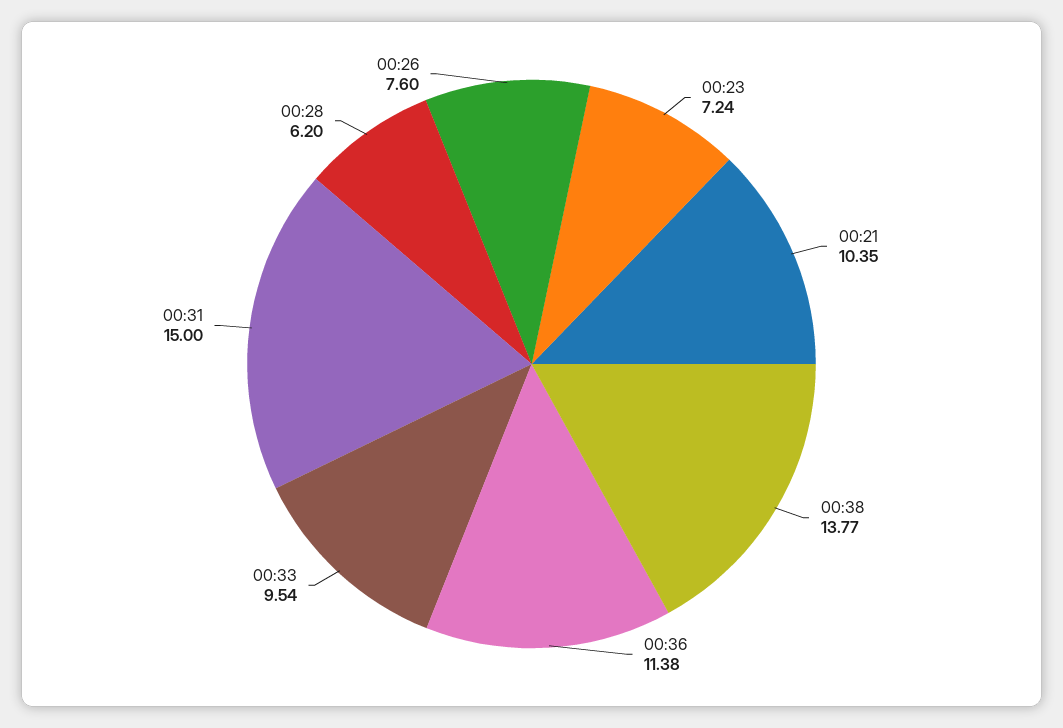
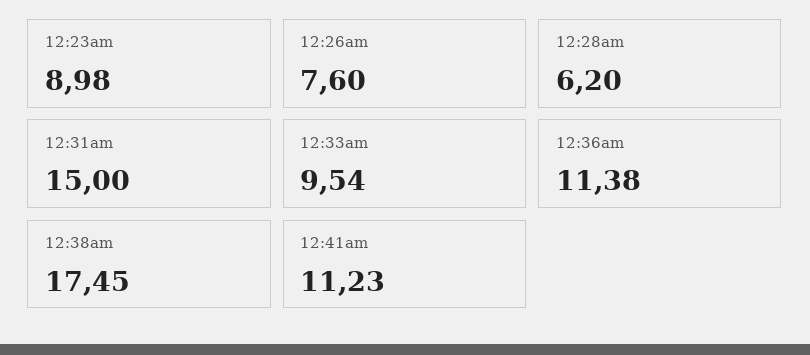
00:23: 7.24 -> 8.98
00:21: 10.35 -> none
00:38: 13.77 -> 17.45
12:41am: none -> 11.23

